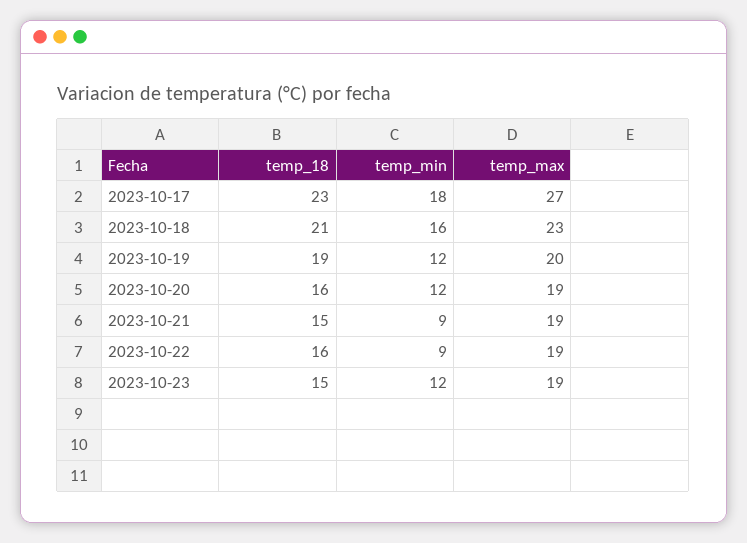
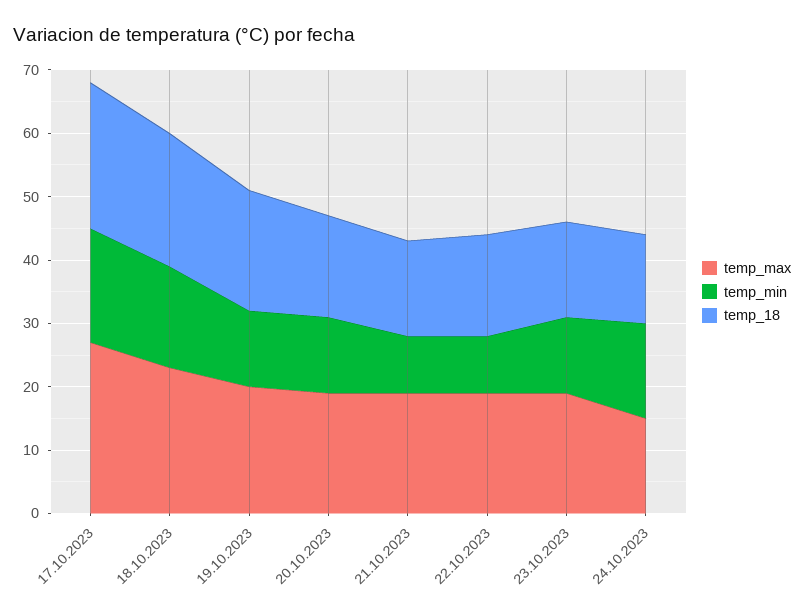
temp_max, 24.10.2023: none -> 15
temp_min, 24.10.2023: none -> 15
temp_18, 24.10.2023: none -> 15

